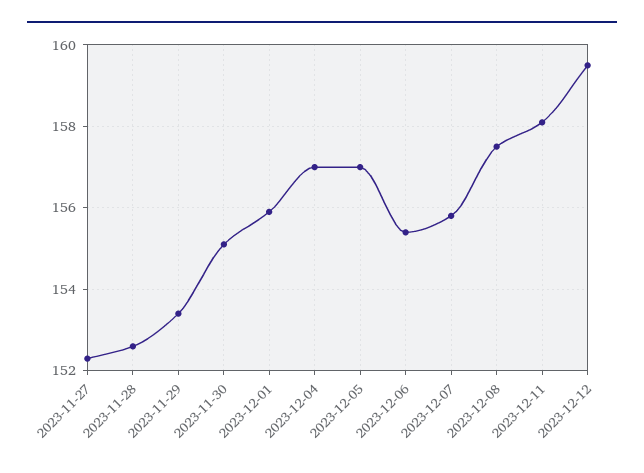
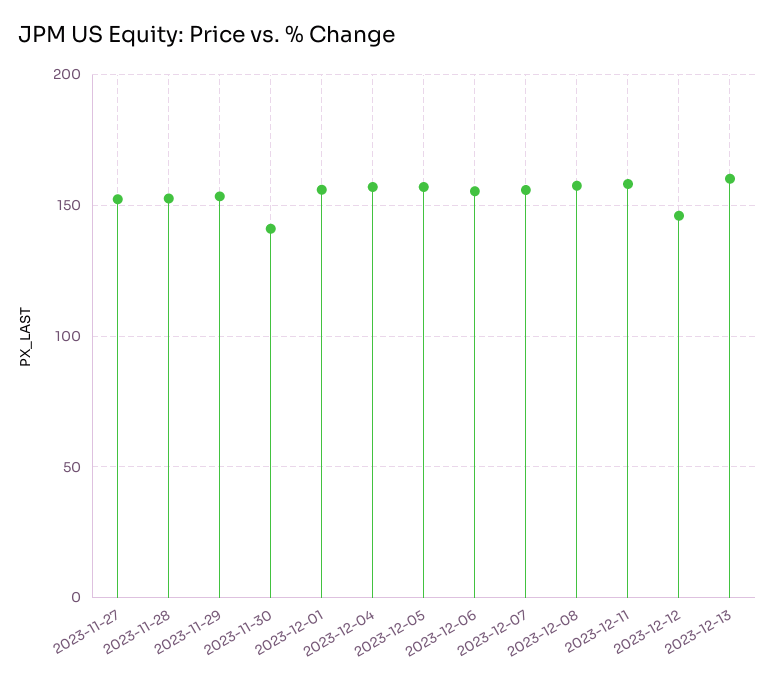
2023-11-30: 155 -> 140
2023-12-12: 159.5 -> 145
2023-12-13: none -> 160

